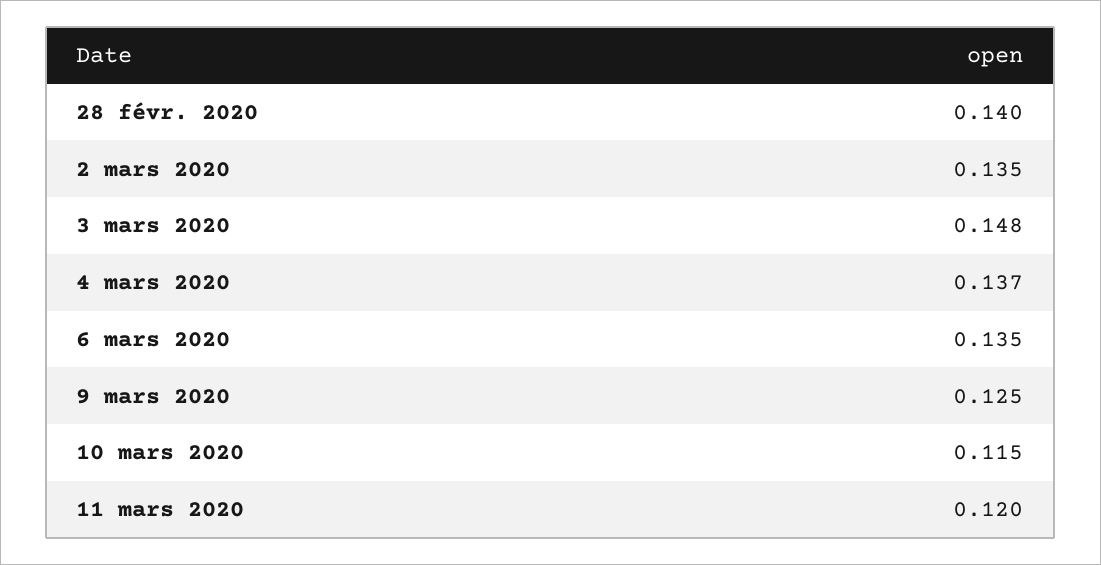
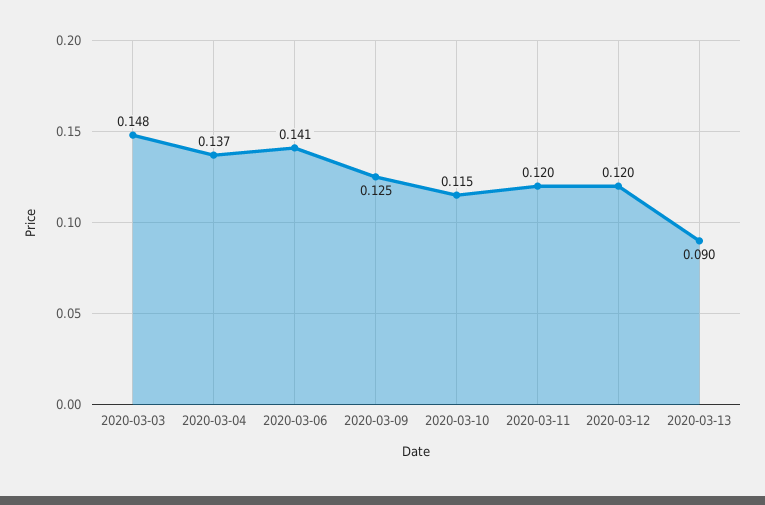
28 févr. 2020: 0.14 -> none
2 mars 2020: 0.135 -> none
6 mars 2020: 0.135 -> 0.141
2020-03-12: none -> 0.12
2020-03-13: none -> 0.09

